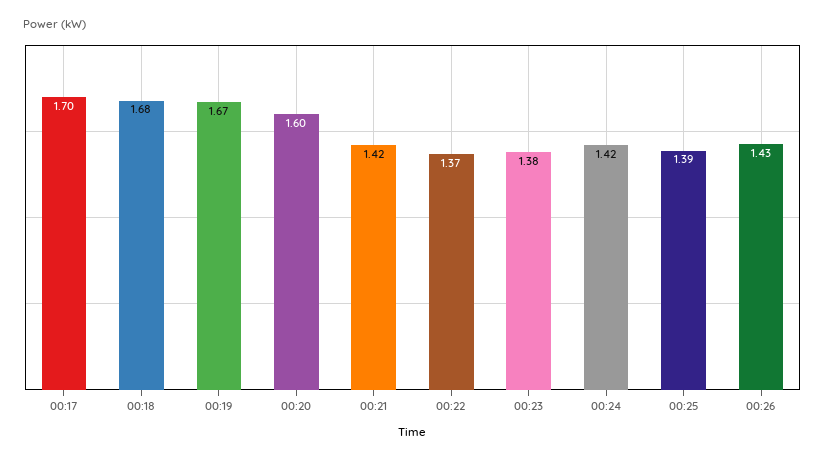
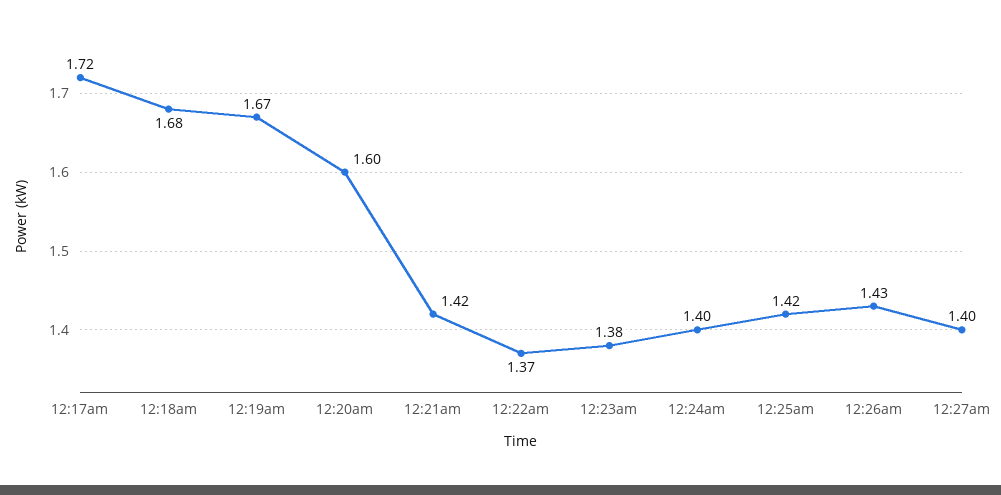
00:17: 1.7 -> 1.72
00:24: 1.42 -> 1.4
00:25: 1.39 -> 1.42
12:27am: none -> 1.4

